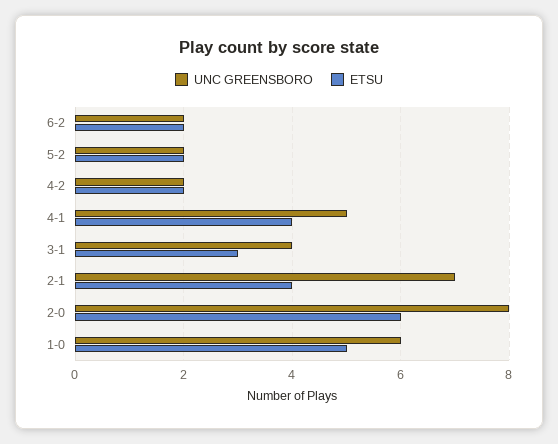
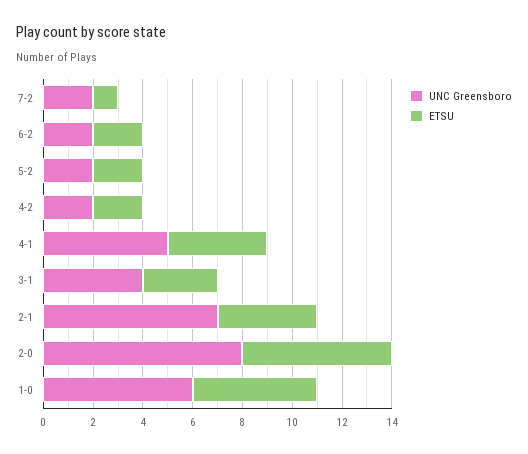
UNC GREENSBORO, 7-2: none -> 2
ETSU, 7-2: none -> 1

